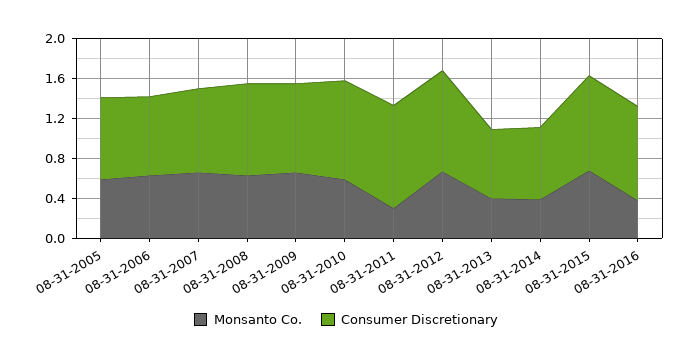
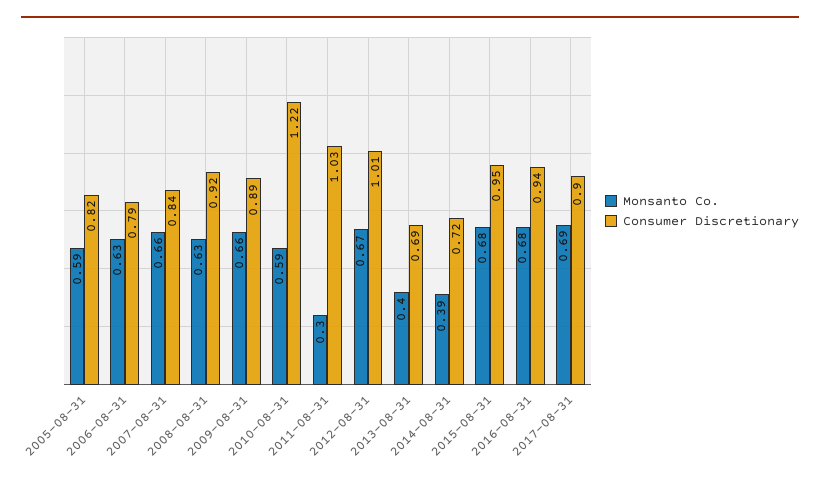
Consumer Discretionary, 08-31-2010: 1 -> 1.22
Monsanto Co., 08-31-2016: 0.4 -> 0.68
Monsanto Co., 2017-08-31: none -> 0.69
Consumer Discretionary, 2017-08-31: none -> 0.9

